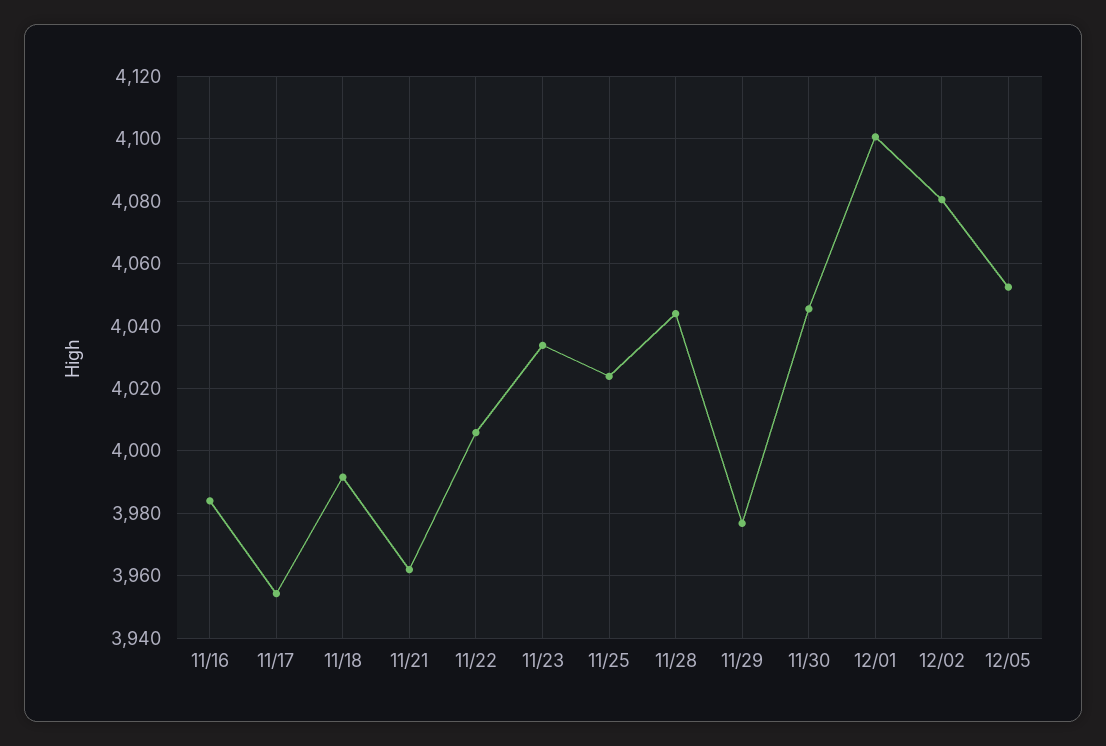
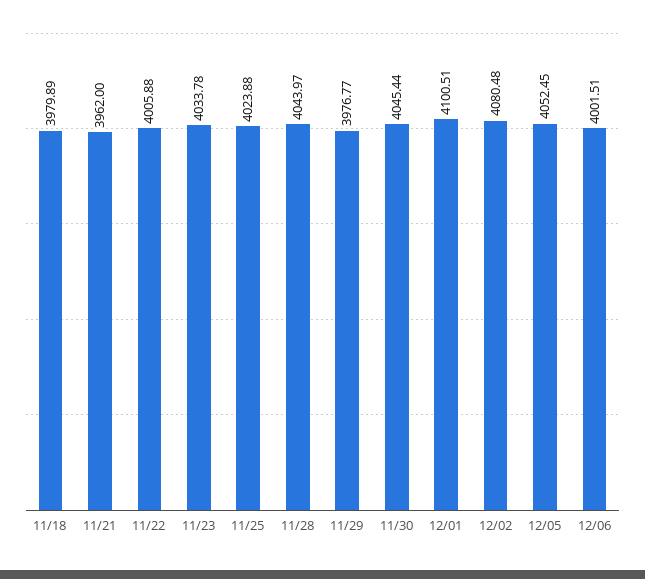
11/16: 3984 -> none
11/17: 3954 -> none
11/18: 3992 -> 3979.89
12/06: none -> 4001.51

